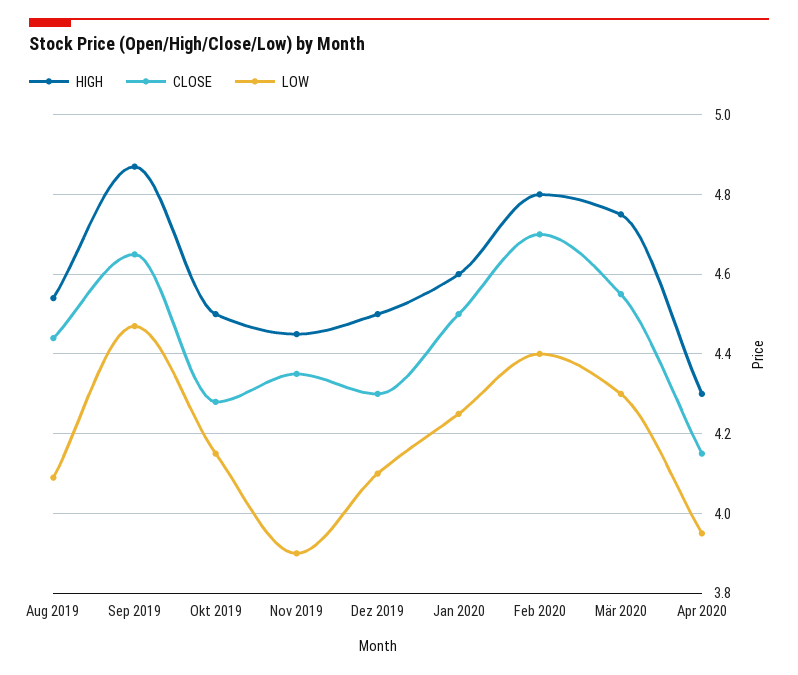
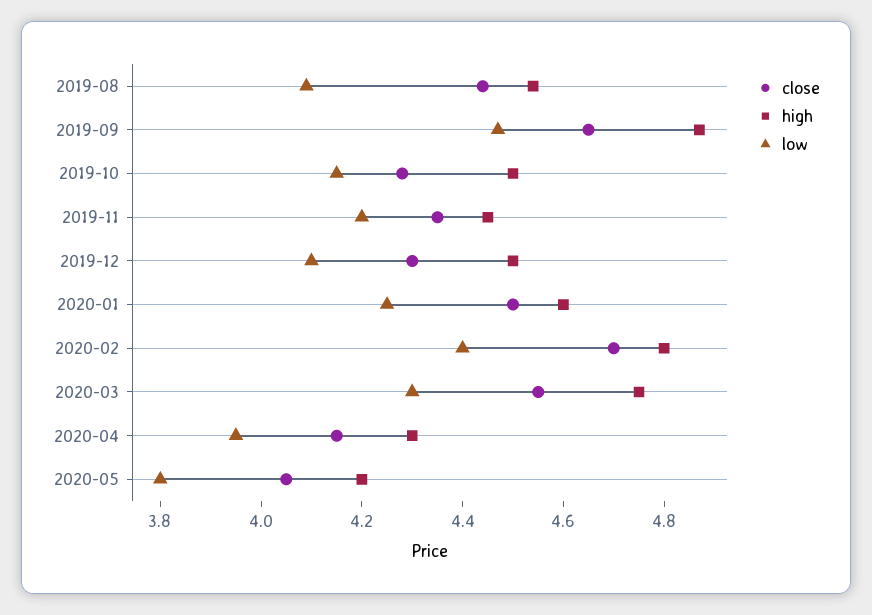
LOW, Nov 2019: 3.9 -> 4.2
CLOSE, 2020-05: none -> 4.05
HIGH, 2020-05: none -> 4.2
LOW, 2020-05: none -> 3.8

